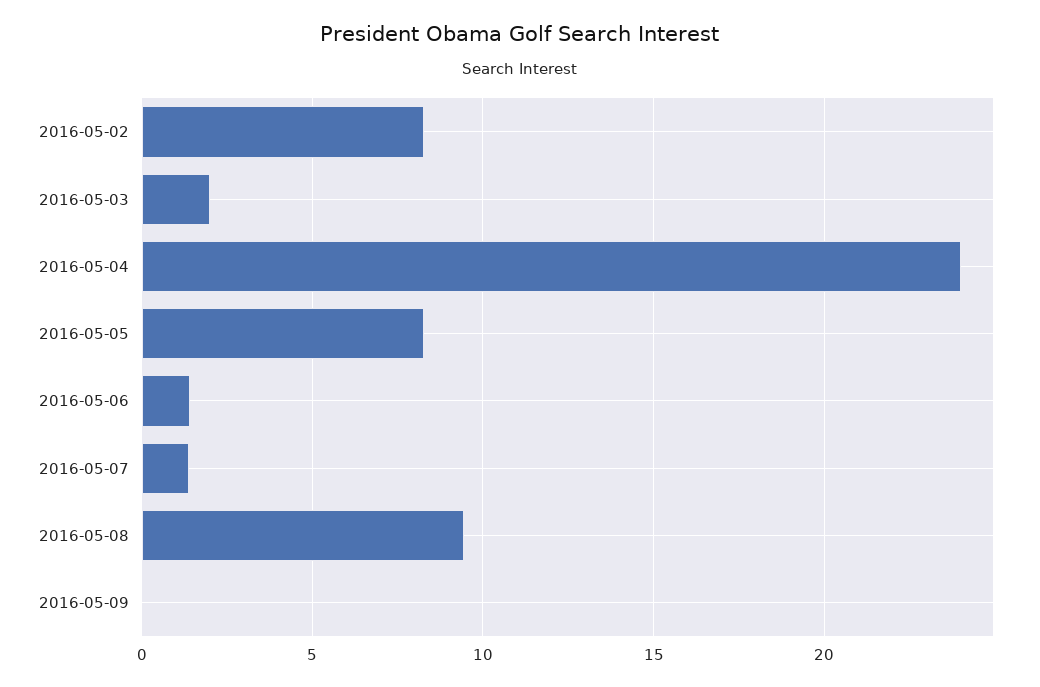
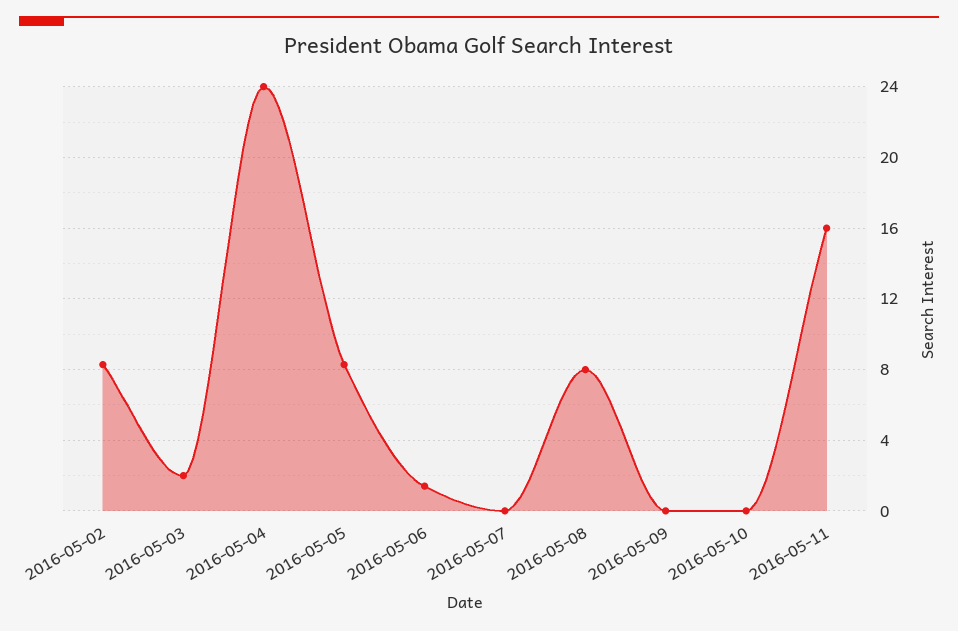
2016-05-07: 1.5 -> 0
2016-05-08: 9.5 -> 8
2016-05-10: none -> 0
2016-05-11: none -> 16

